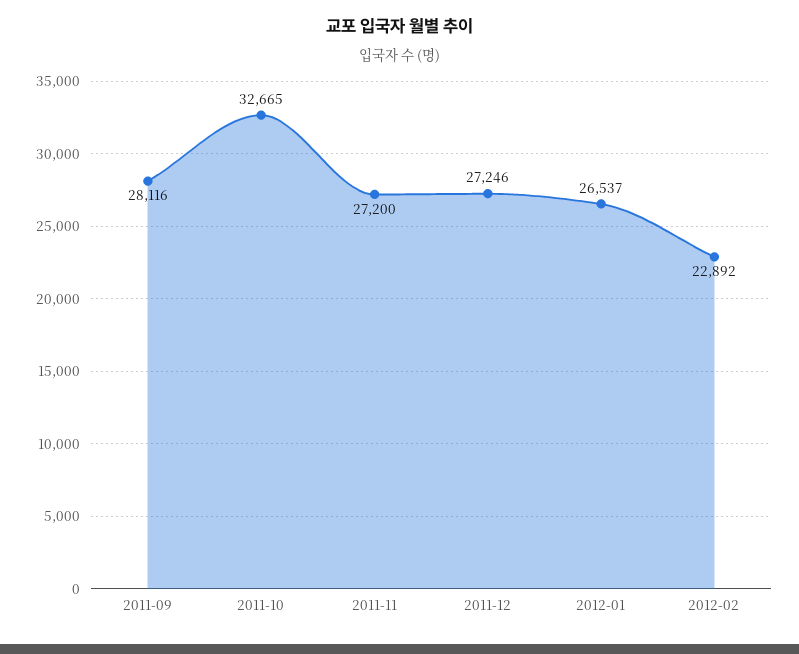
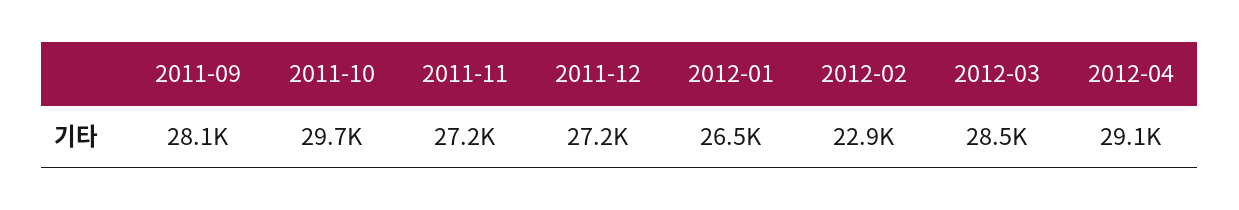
2011-10: 32665 -> 29700
2012-03: none -> 28500
2012-04: none -> 29100

